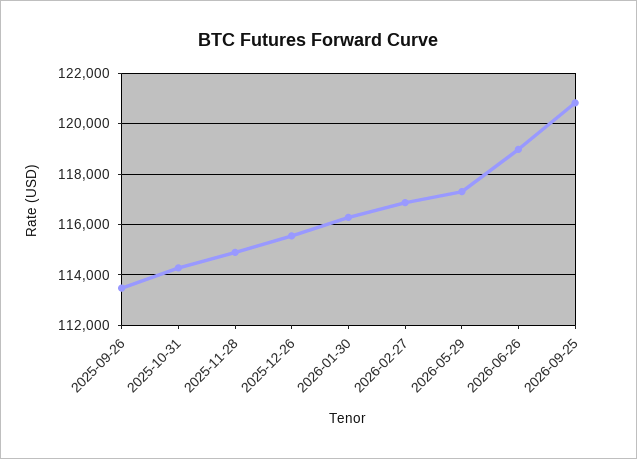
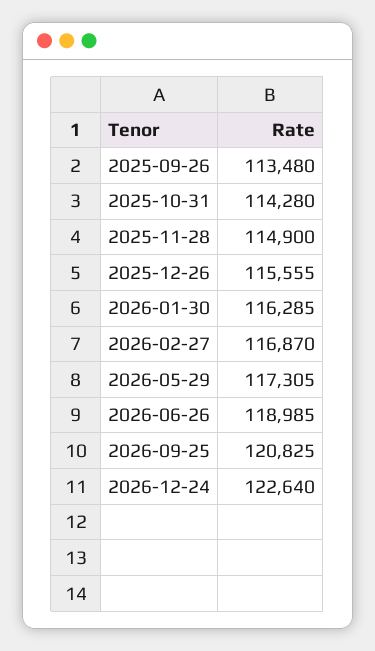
2026-12-24: none -> 122640

